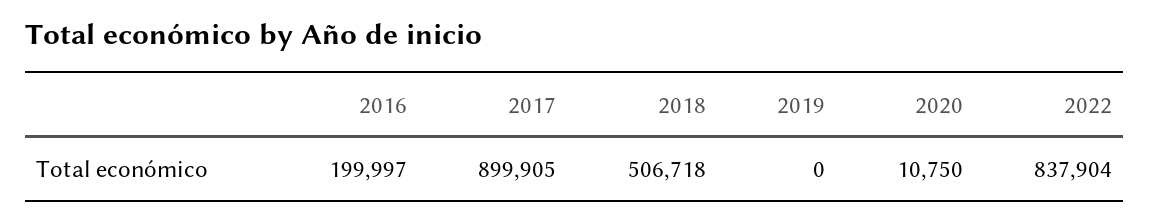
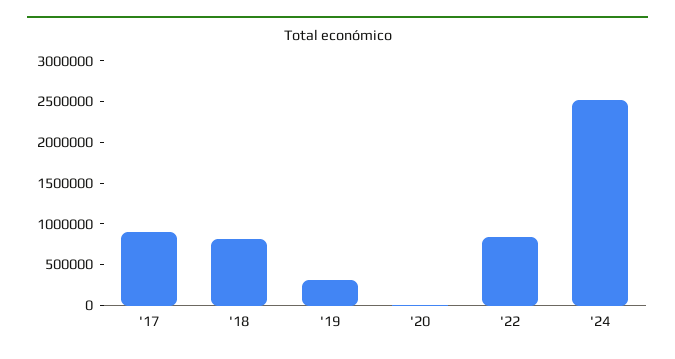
2016: 199997 -> none
2018: 506718 -> 800000
2019: 0 -> 300000
'24: none -> 2500000

